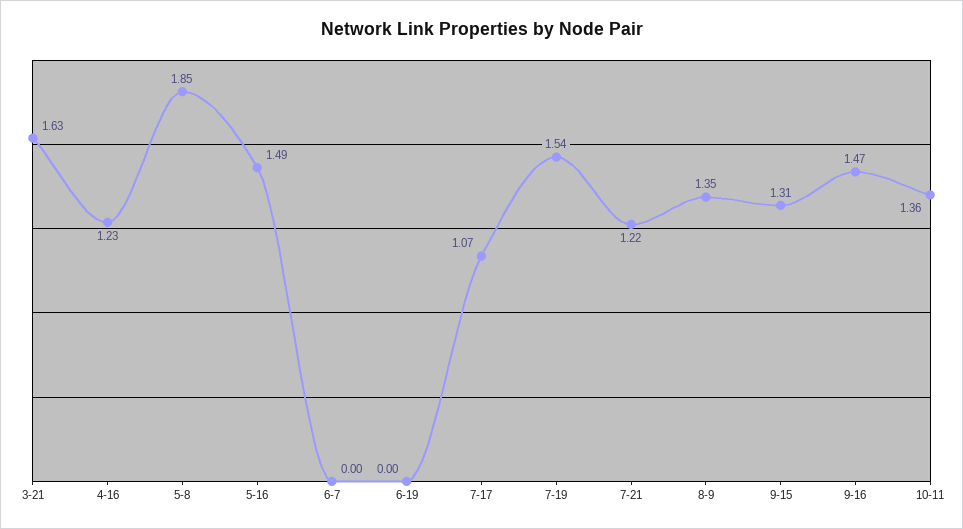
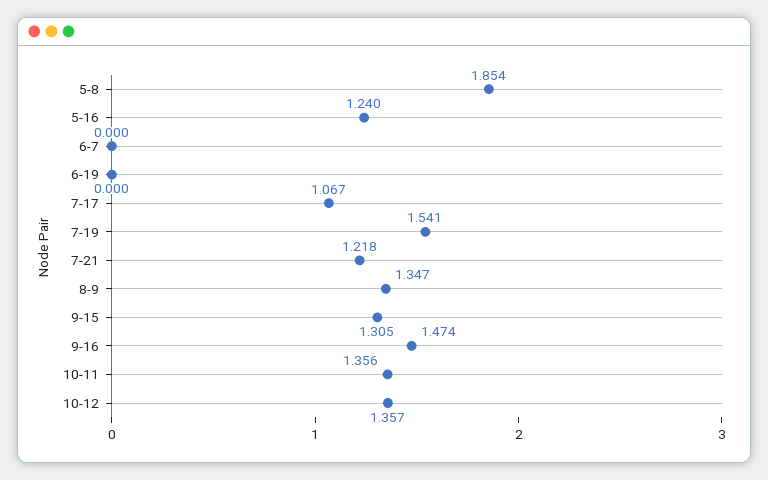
3-21: 1.63 -> none
4-16: 1.23 -> none
5-16: 1.49 -> 1.24
10-12: none -> 1.357

